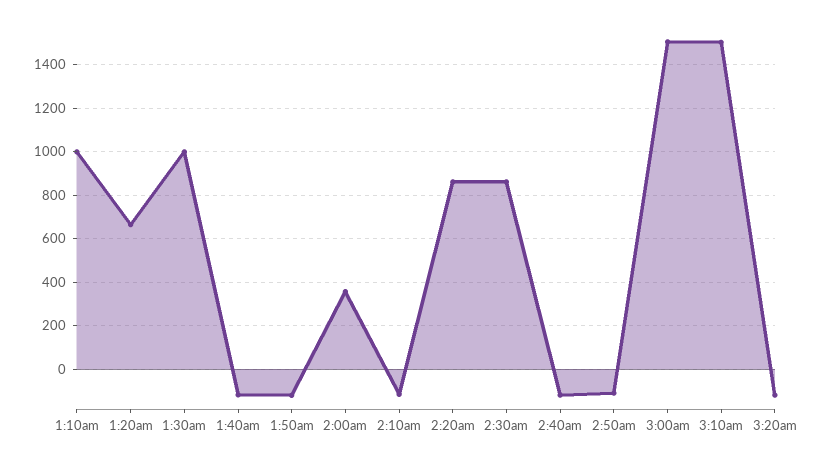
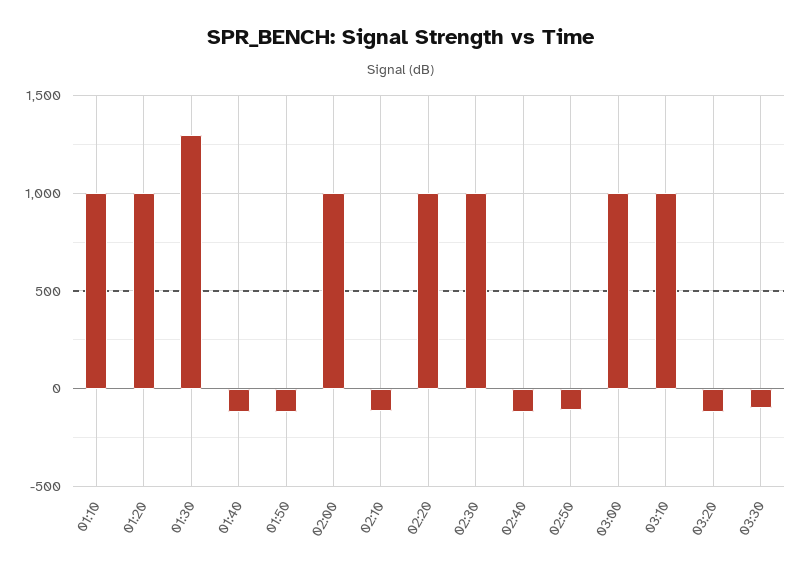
1:20am: 650 -> 1000
1:30am: 1000 -> 1300
2:00am: 350 -> 1000
2:20am: 850 -> 1000
2:30am: 850 -> 1000
3:00am: 1500 -> 1000
3:10am: 1500 -> 1000
03:30: none -> -100

